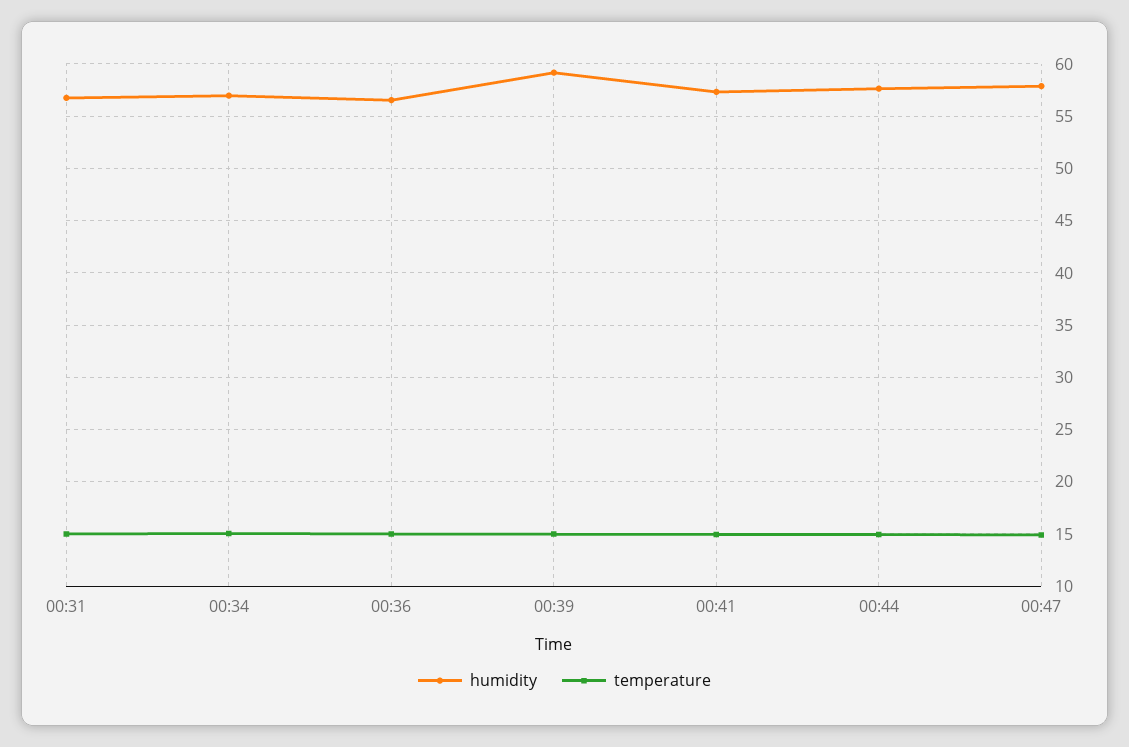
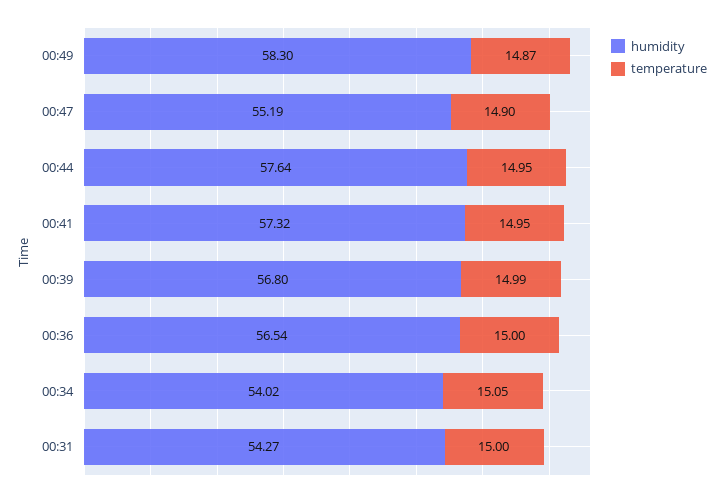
humidity, 00:31: 57 -> 54.27
humidity, 00:34: 57 -> 54.02
humidity, 00:39: 59 -> 56.8
humidity, 00:47: 58 -> 55.19
humidity, 00:49: none -> 58.3
temperature, 00:49: none -> 14.87

